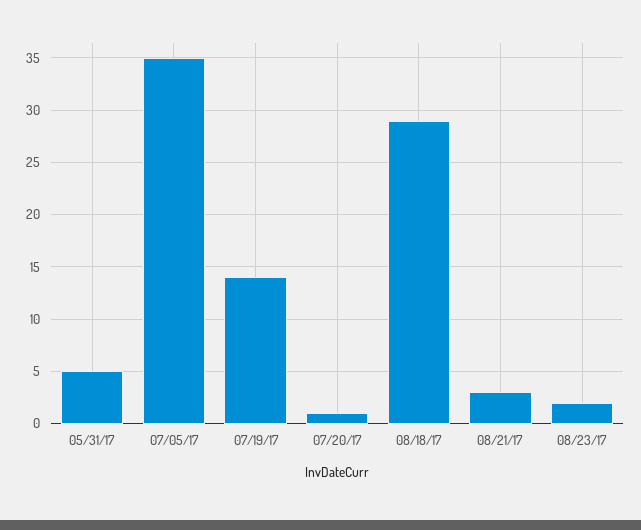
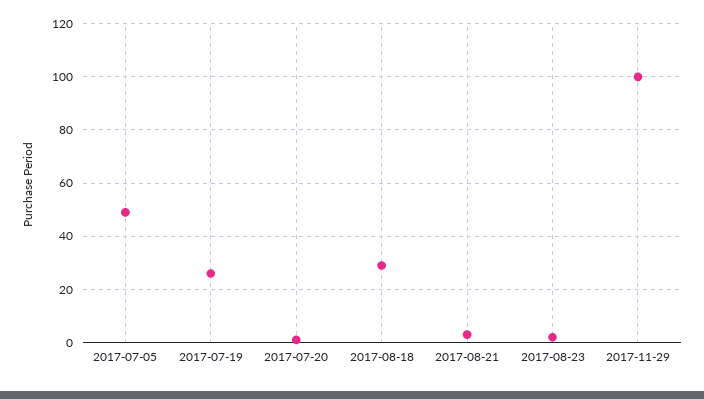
05/31/17: 5 -> none
07/05/17: 35 -> 50
07/19/17: 14 -> 25
2017-11-29: none -> 100

